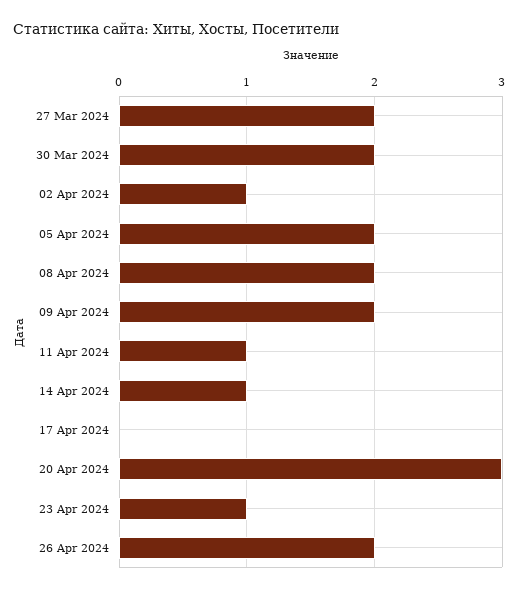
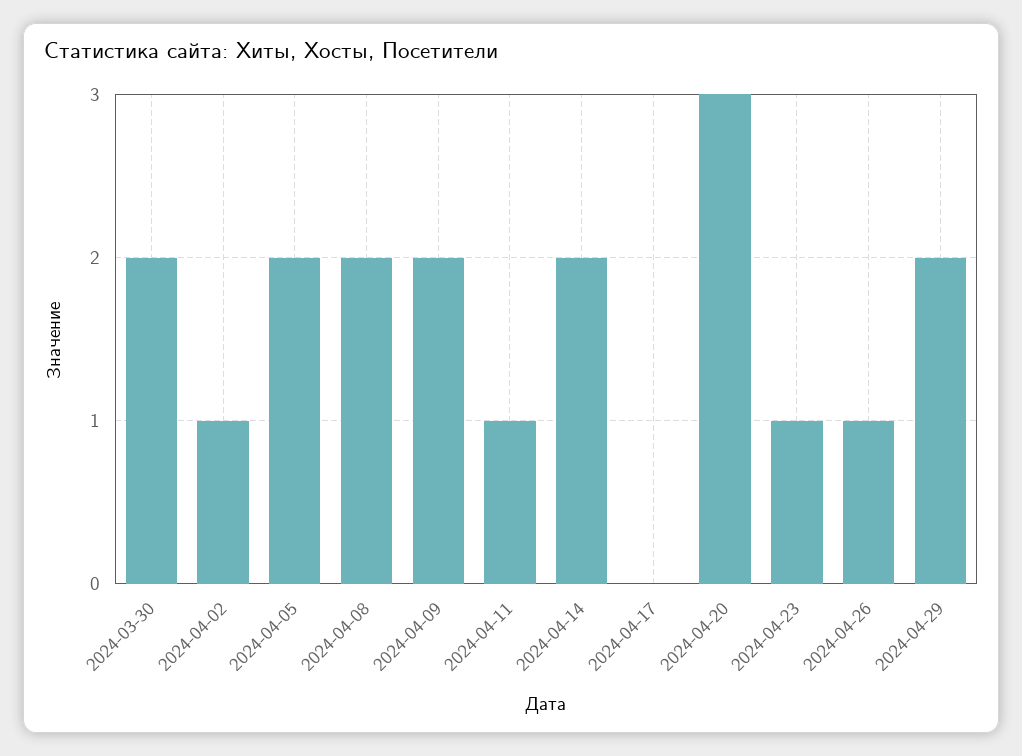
27 Mar 2024: 2 -> none
14 Apr 2024: 1 -> 2
26 Apr 2024: 2 -> 1
2024-04-29: none -> 2

